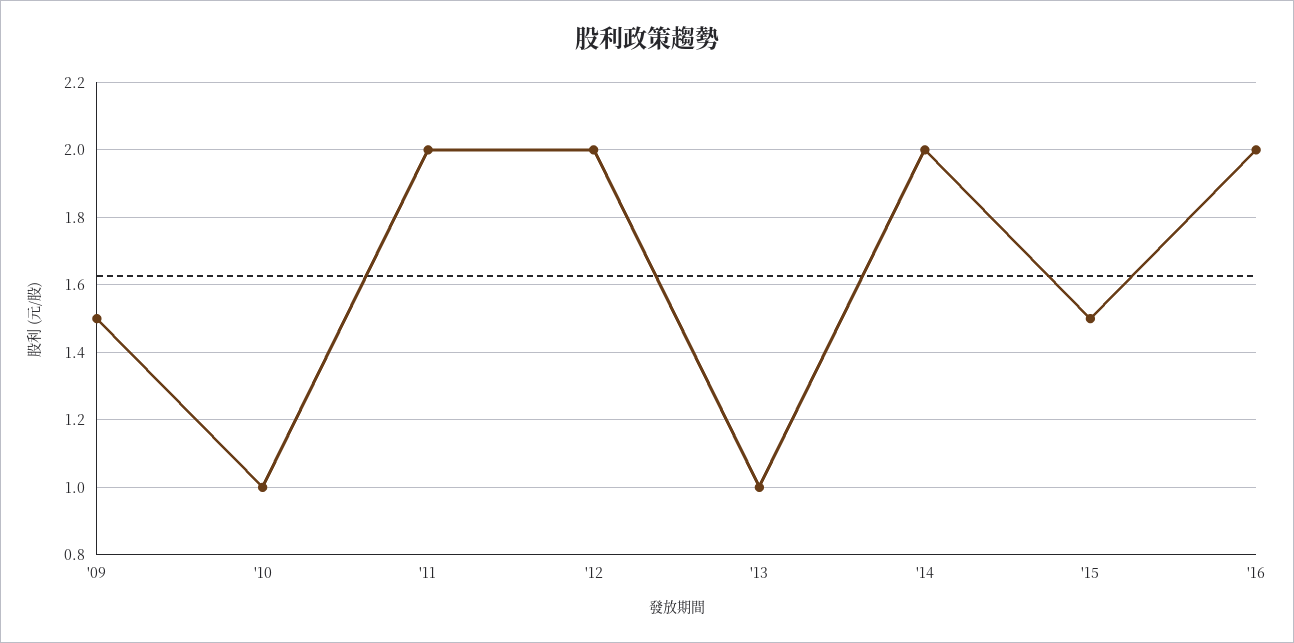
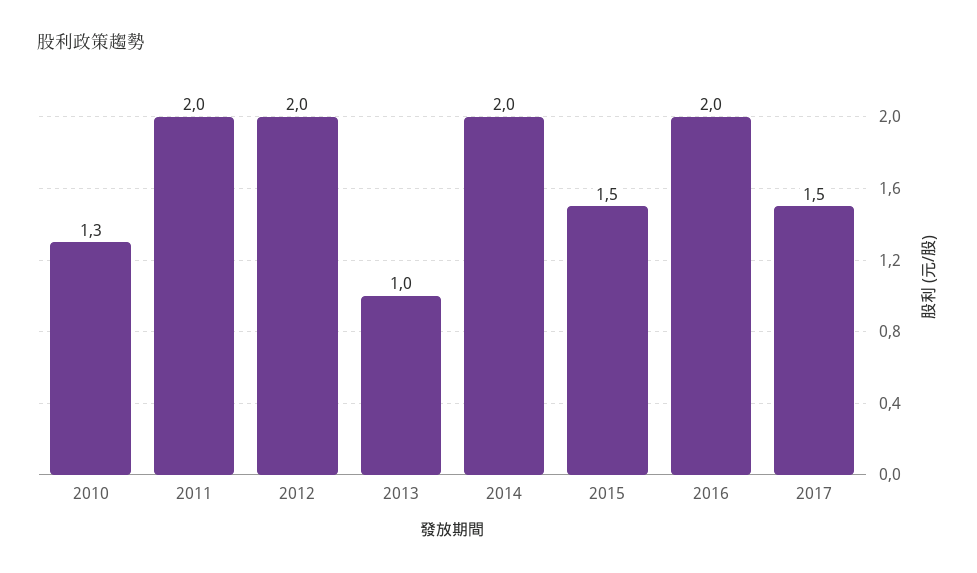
'09: 1.5 -> none
'10: 1 -> 1.3
2017: none -> 1.5

